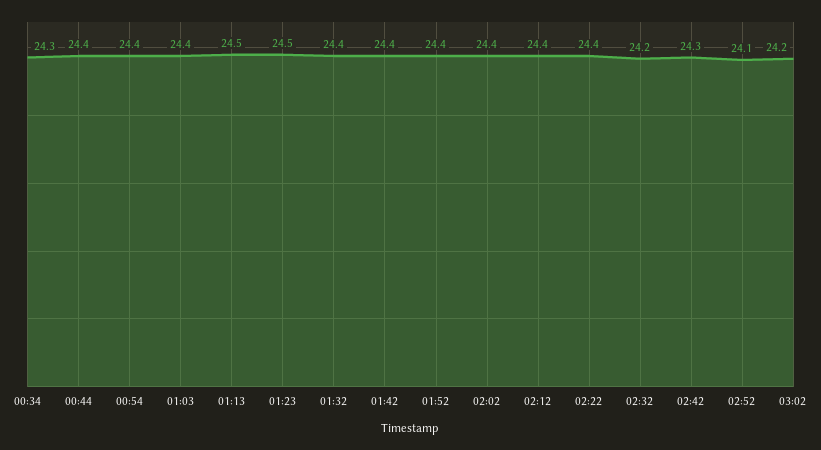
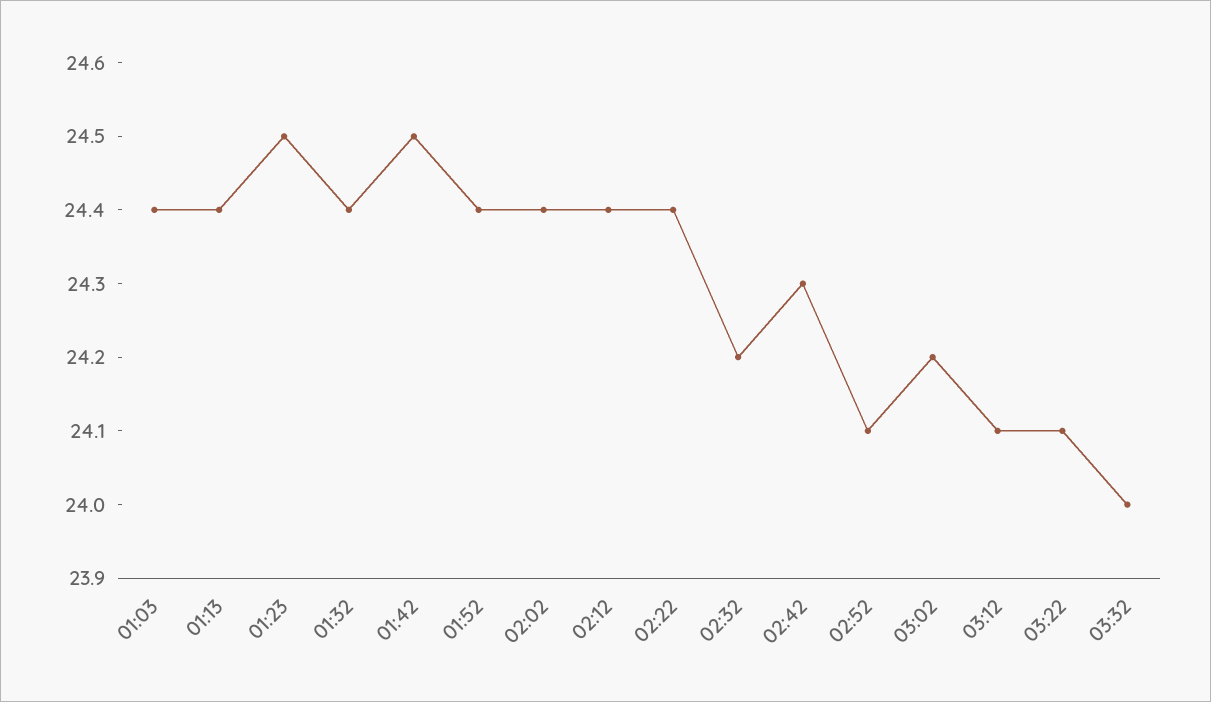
00:34: 24.3 -> none
00:44: 24.4 -> none
00:54: 24.4 -> none
01:13: 24.5 -> 24.4
01:42: 24.4 -> 24.5
03:12: none -> 24.1
03:22: none -> 24.1
03:32: none -> 24

